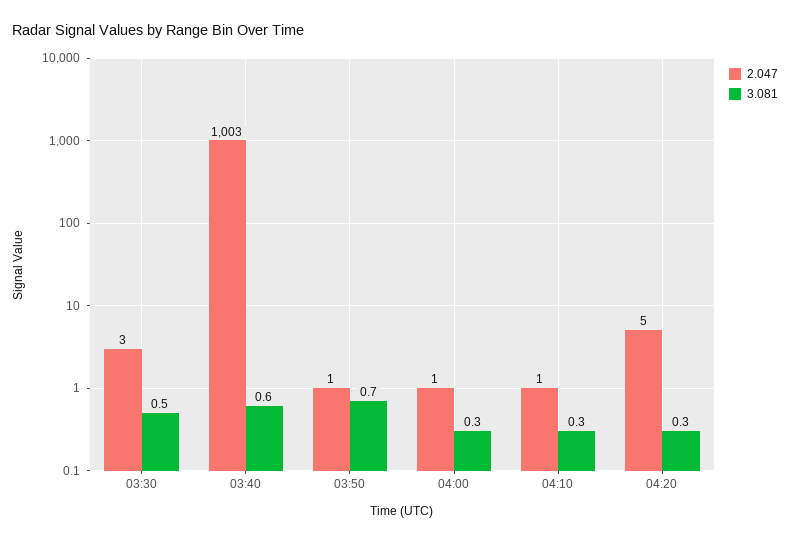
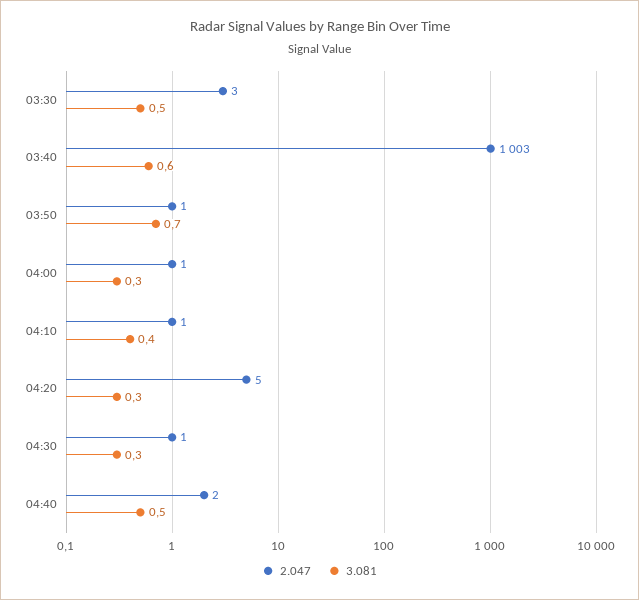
3.081, 04:10: 0.3 -> 0.4
2.047, 04:30: none -> 1
3.081, 04:30: none -> 0.3
2.047, 04:40: none -> 2
3.081, 04:40: none -> 0.5

